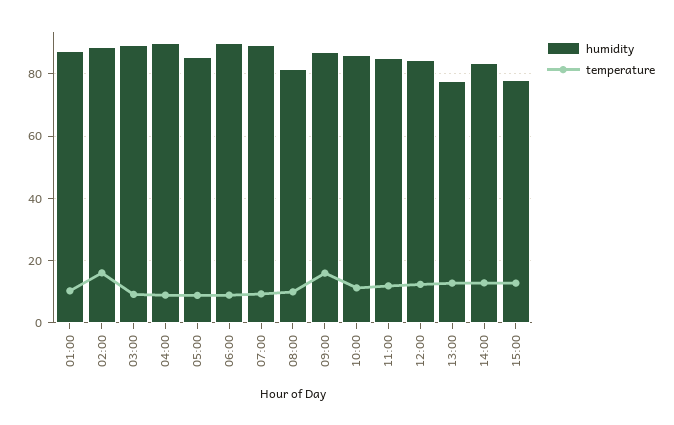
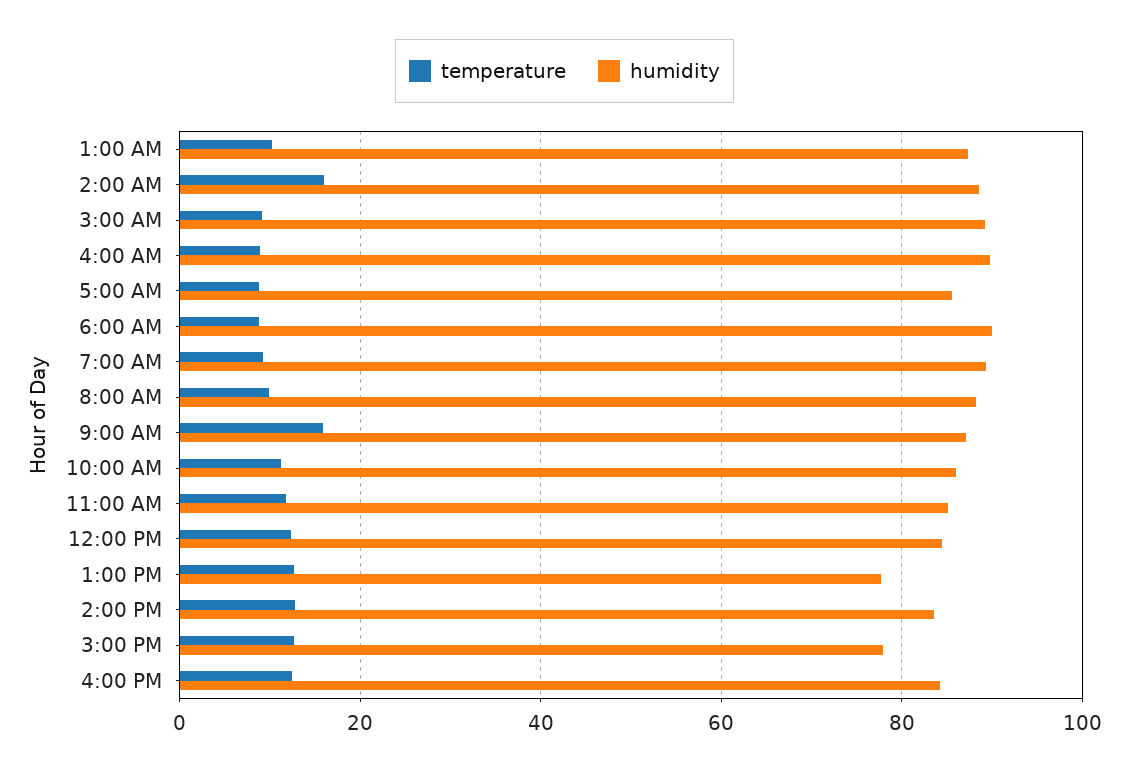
humidity, 08:00: 82 -> 88
temperature, 4:00 PM: none -> 12
humidity, 4:00 PM: none -> 84

